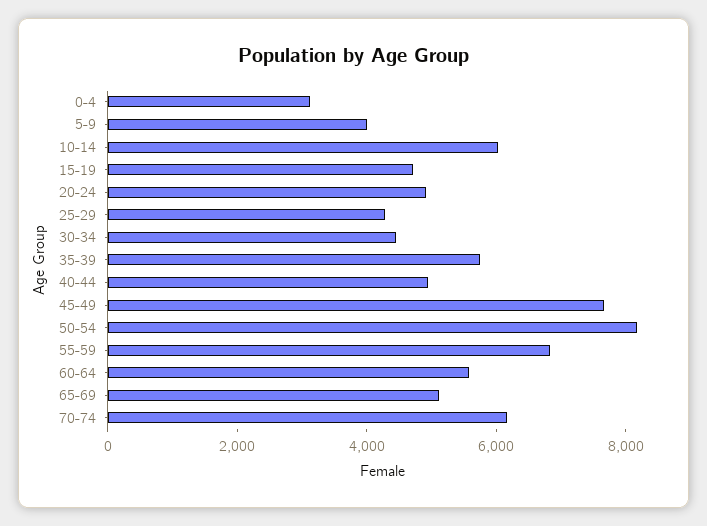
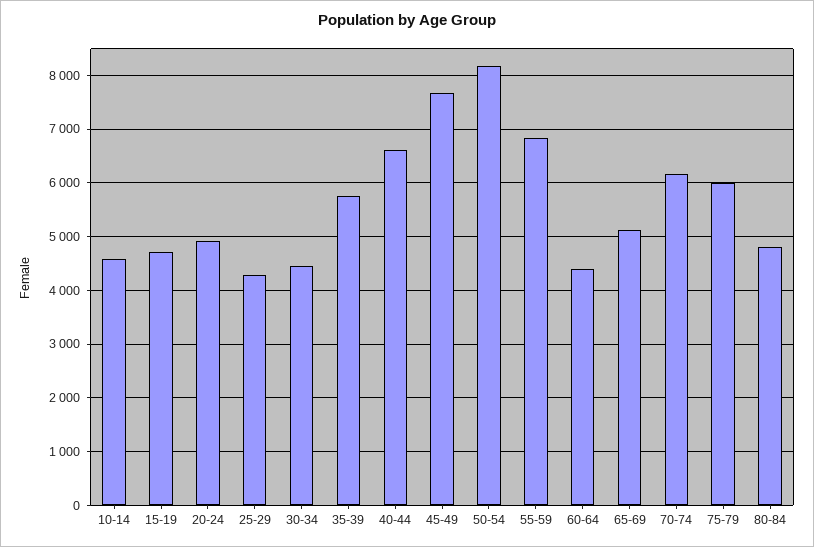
0-4: 3000 -> none
5-9: 4000 -> none
10-14: 6000 -> 4600
40-44: 5000 -> 6600
60-64: 5500 -> 4400
75-79: none -> 6000
80-84: none -> 4800

